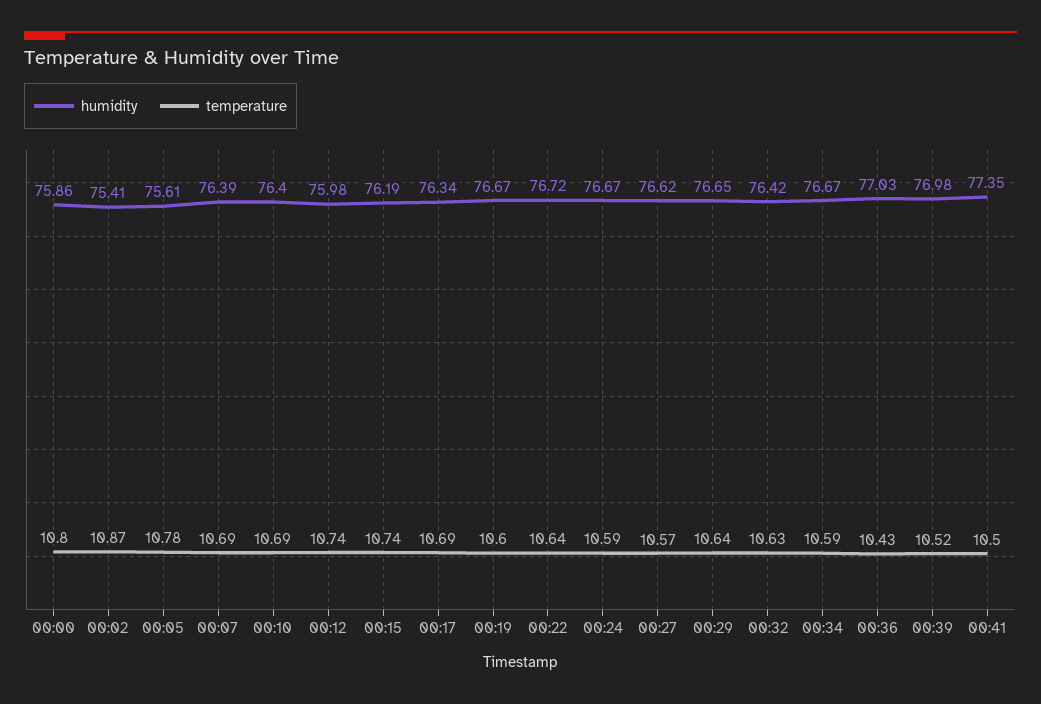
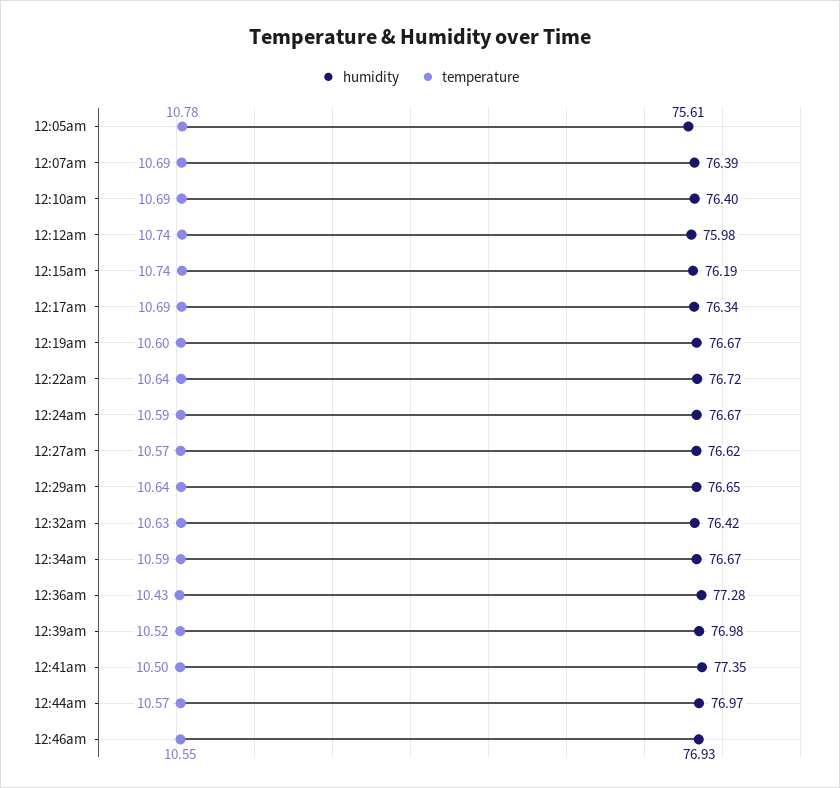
humidity, 00:00: 75.86 -> none
temperature, 00:00: 10.8 -> none
humidity, 00:02: 75.41 -> none
temperature, 00:02: 10.87 -> none
humidity, 00:36: 77.03 -> 77.28
humidity, 12:44am: none -> 76.97
temperature, 12:44am: none -> 10.57
humidity, 12:46am: none -> 76.93
temperature, 12:46am: none -> 10.55

